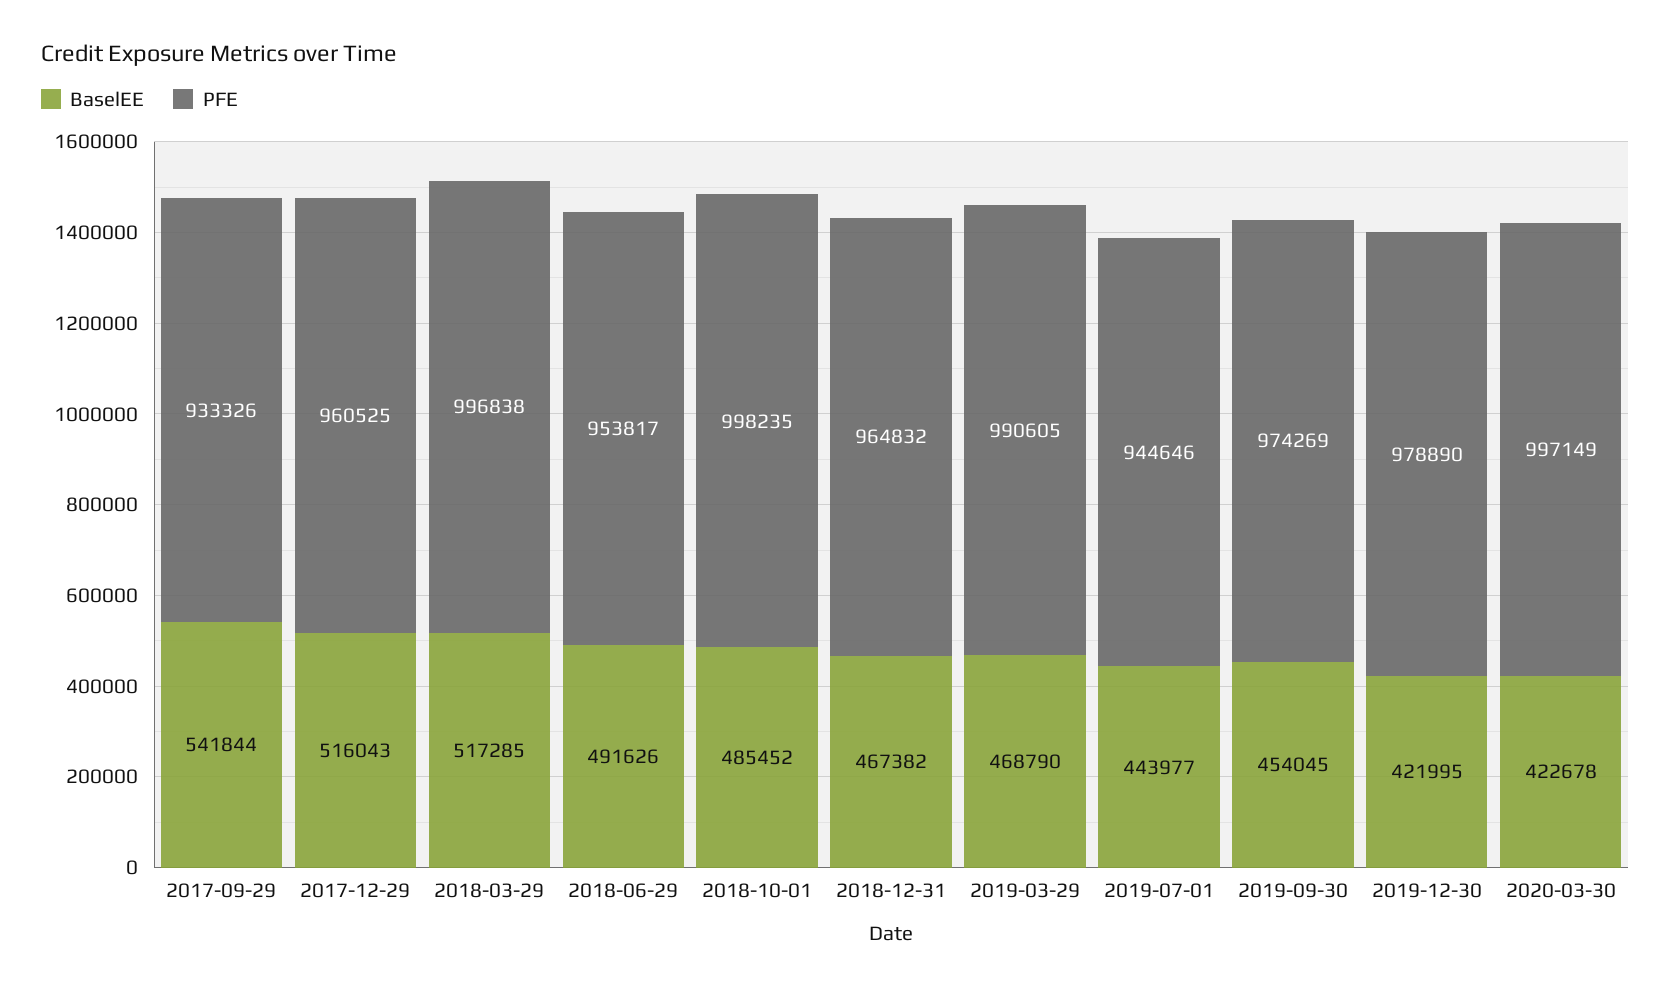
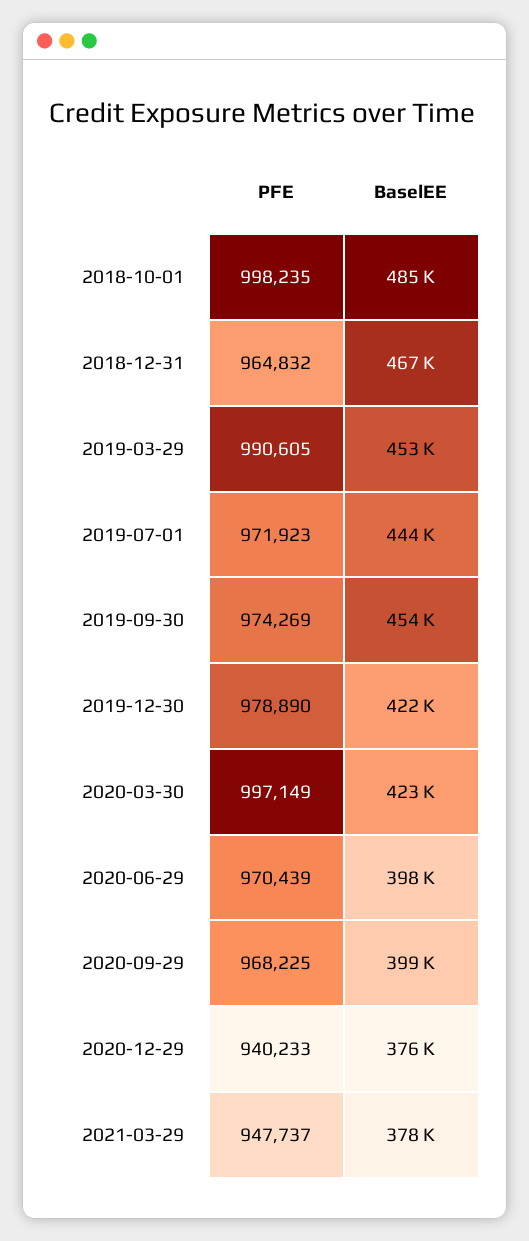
BaselEE, 2017-09-29: 541844 -> none
PFE, 2017-09-29: 933326 -> none
BaselEE, 2017-12-29: 516043 -> none
PFE, 2017-12-29: 960525 -> none
BaselEE, 2018-03-29: 517285 -> none
PFE, 2018-03-29: 996838 -> none
BaselEE, 2018-06-29: 491626 -> none
PFE, 2018-06-29: 953817 -> none
BaselEE, 2019-03-29: 468790 -> 453000
PFE, 2019-07-01: 944646 -> 971923
PFE, 2020-06-29: none -> 970439
BaselEE, 2020-06-29: none -> 398000
PFE, 2020-09-29: none -> 968225
BaselEE, 2020-09-29: none -> 399000
PFE, 2020-12-29: none -> 940233
BaselEE, 2020-12-29: none -> 376000
PFE, 2021-03-29: none -> 947737
BaselEE, 2021-03-29: none -> 378000

